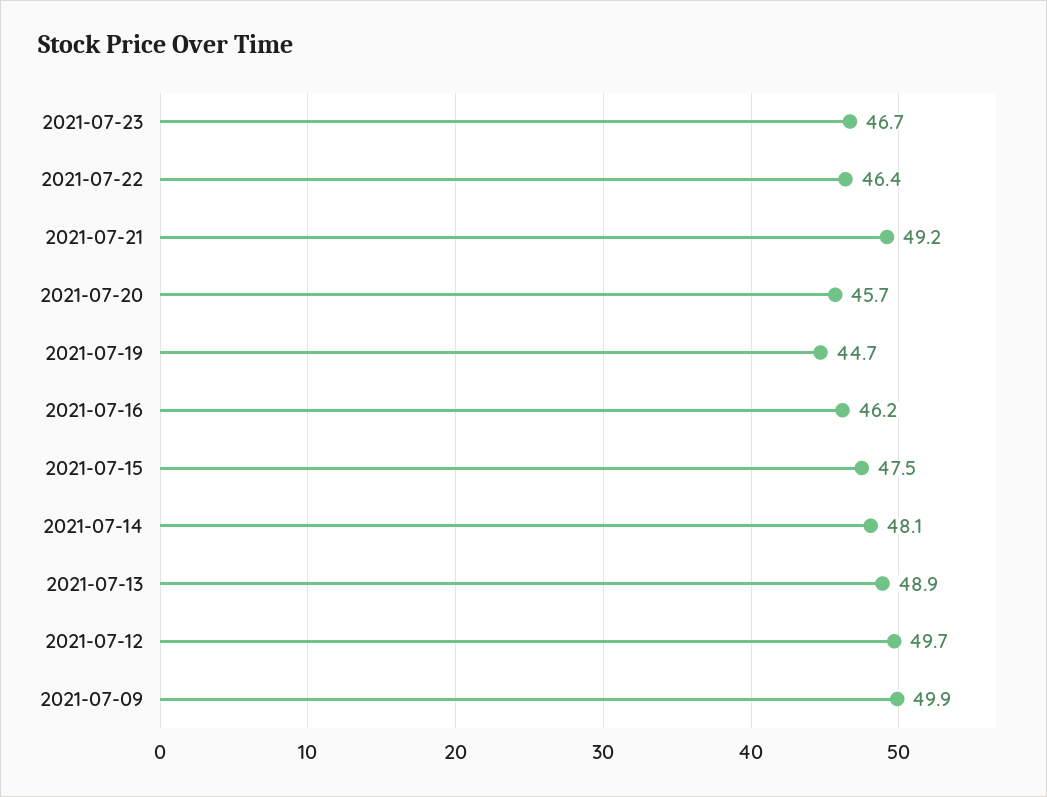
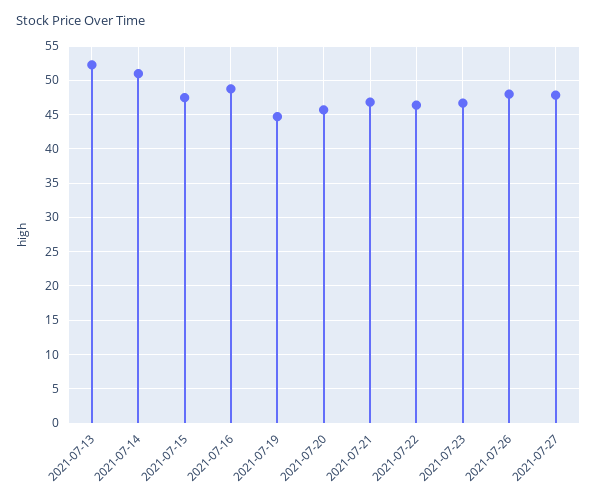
2021-07-21: 49.2 -> 47
2021-07-16: 46.2 -> 49
2021-07-14: 48.1 -> 51
2021-07-13: 48.9 -> 52
2021-07-12: 49.7 -> none
2021-07-09: 49.9 -> none
2021-07-26: none -> 48
2021-07-27: none -> 48

